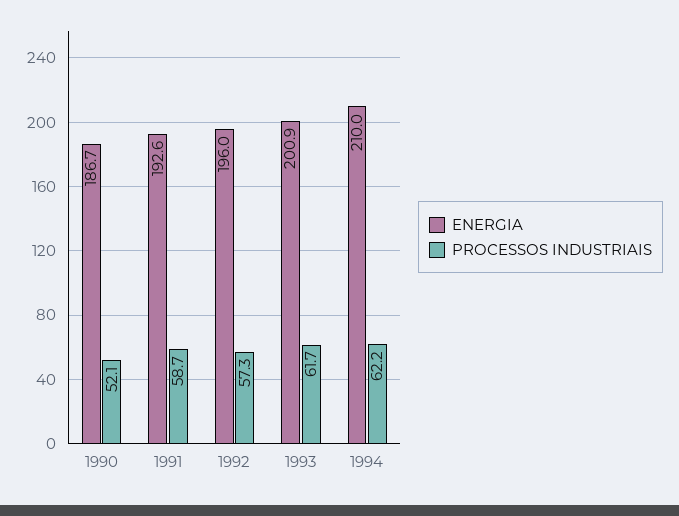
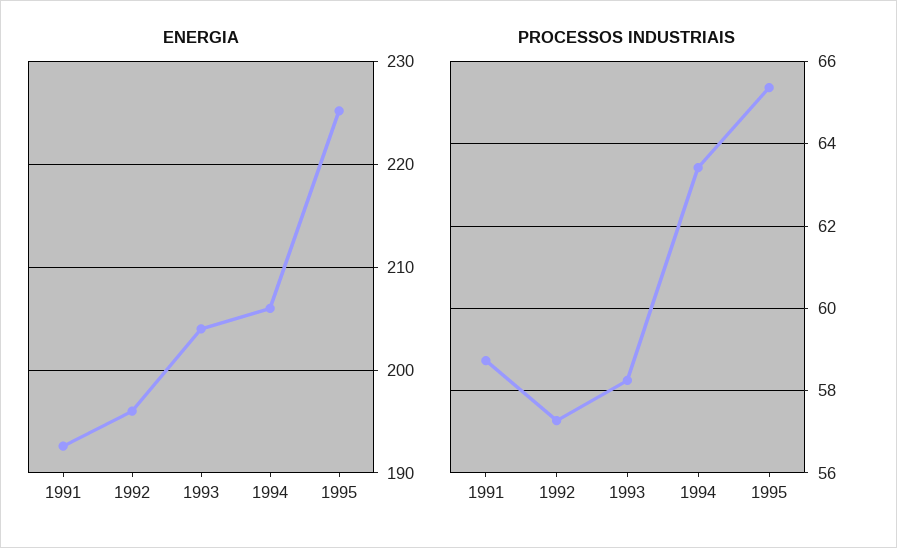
ENERGIA, 1990: 186.7 -> none
PROCESSOS INDUSTRIAIS, 1990: 52.1 -> none
ENERGIA, 1993: 200.9 -> 204
PROCESSOS INDUSTRIAIS, 1993: 61.7 -> 58.2
ENERGIA, 1994: 210 -> 206
PROCESSOS INDUSTRIAIS, 1994: 62.2 -> 63.4
ENERGIA, 1995: none -> 225
PROCESSOS INDUSTRIAIS, 1995: none -> 65.4

